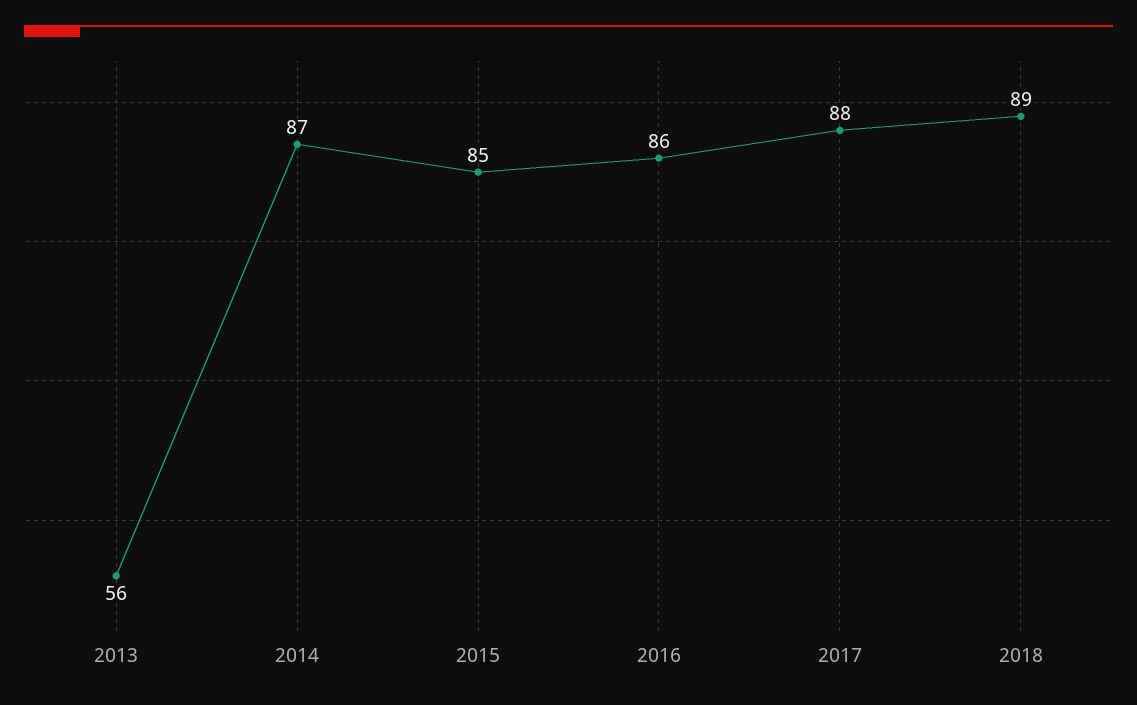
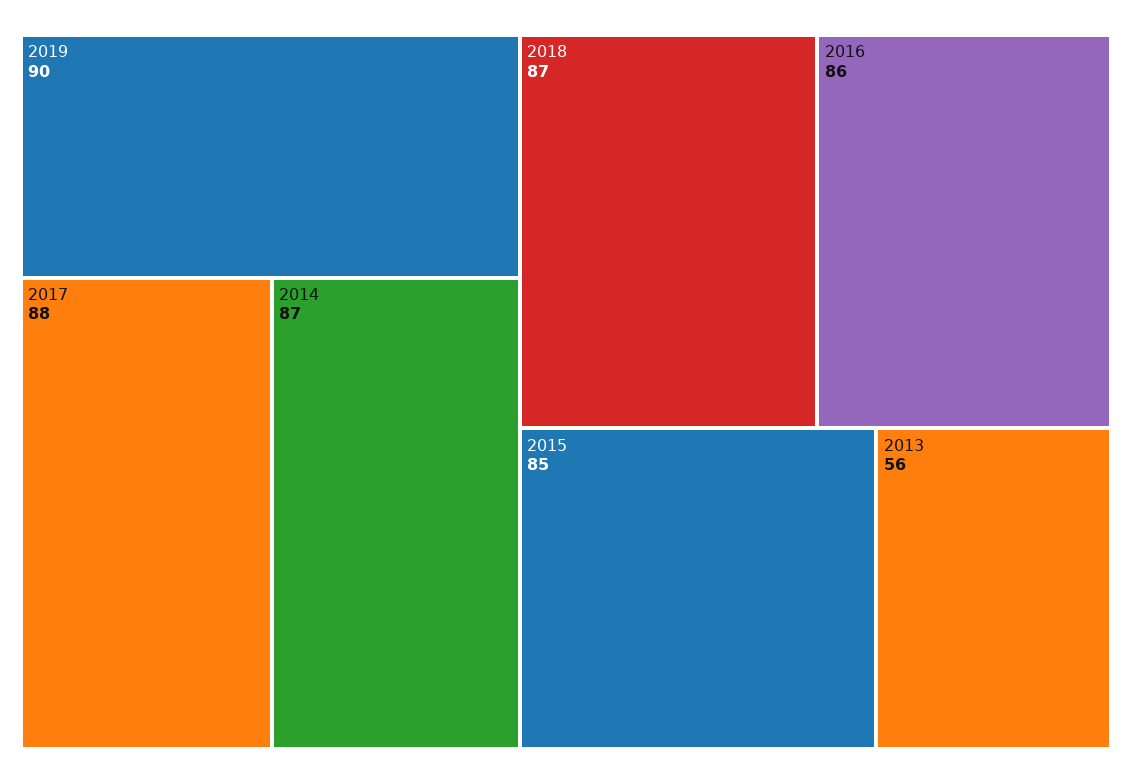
2018: 89 -> 87
2019: none -> 90

